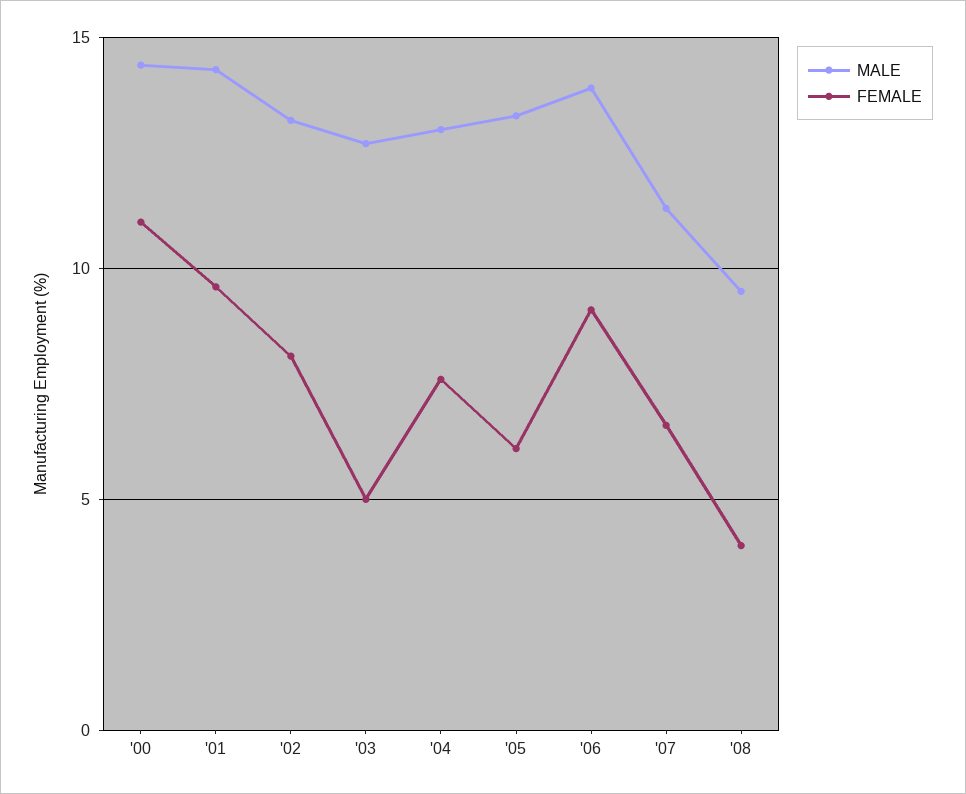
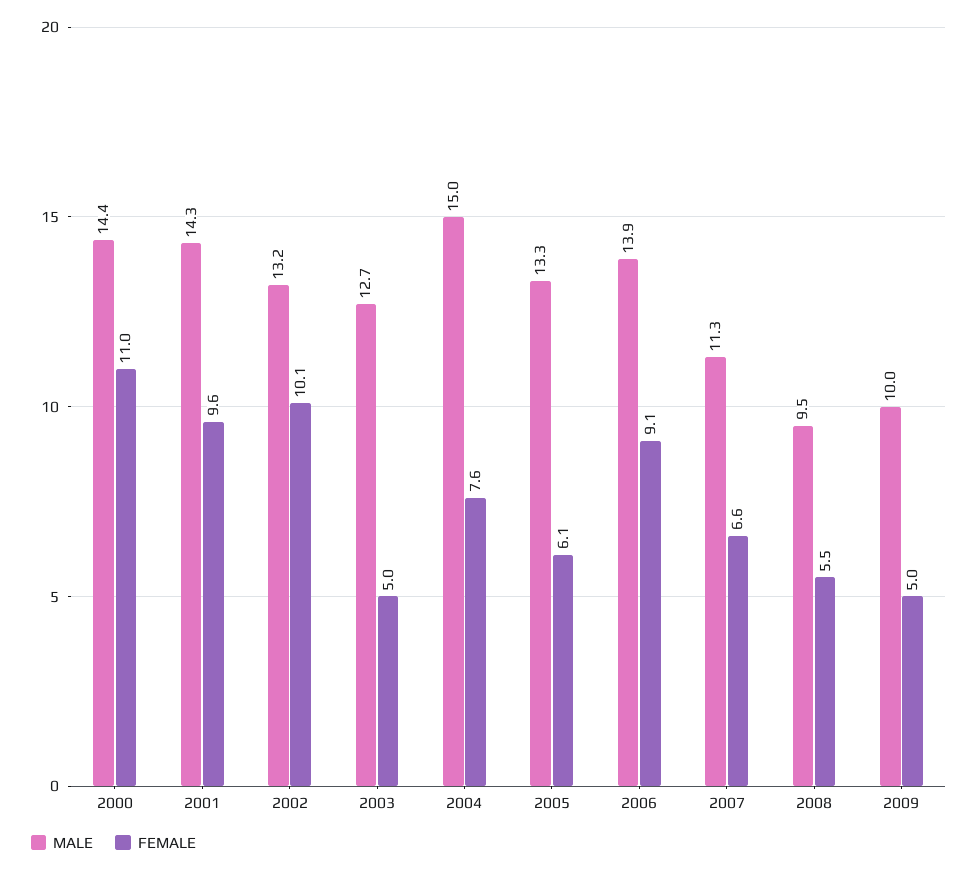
FEMALE, '02: 8 -> 10.1
MALE, '04: 13 -> 15
FEMALE, '08: 4 -> 5.5
MALE, 2009: none -> 10
FEMALE, 2009: none -> 5

